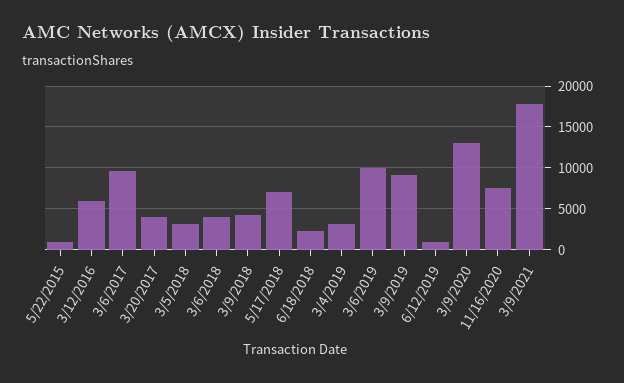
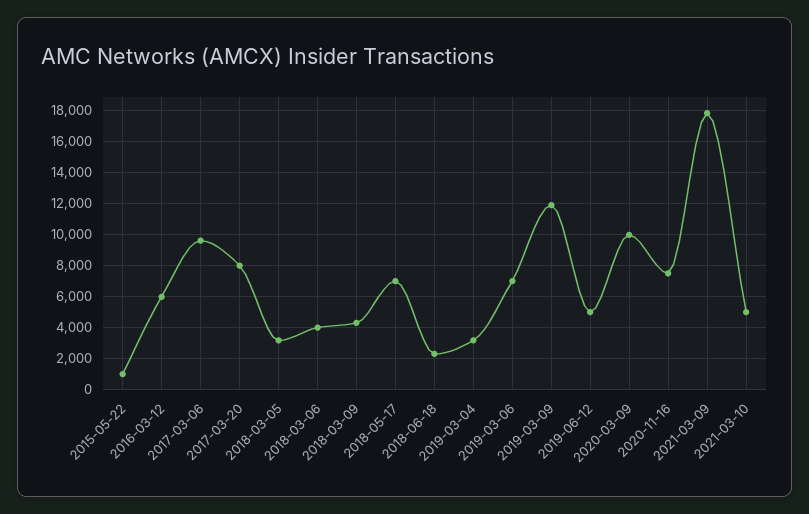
3/20/2017: 4000 -> 8000
3/6/2019: 10000 -> 7000
3/9/2019: 9000 -> 12000
6/12/2019: 1000 -> 5000
3/9/2020: 13000 -> 10000
2021-03-10: none -> 5000

